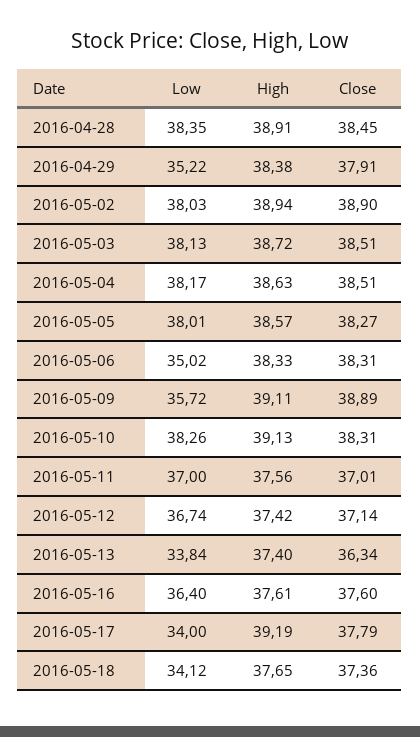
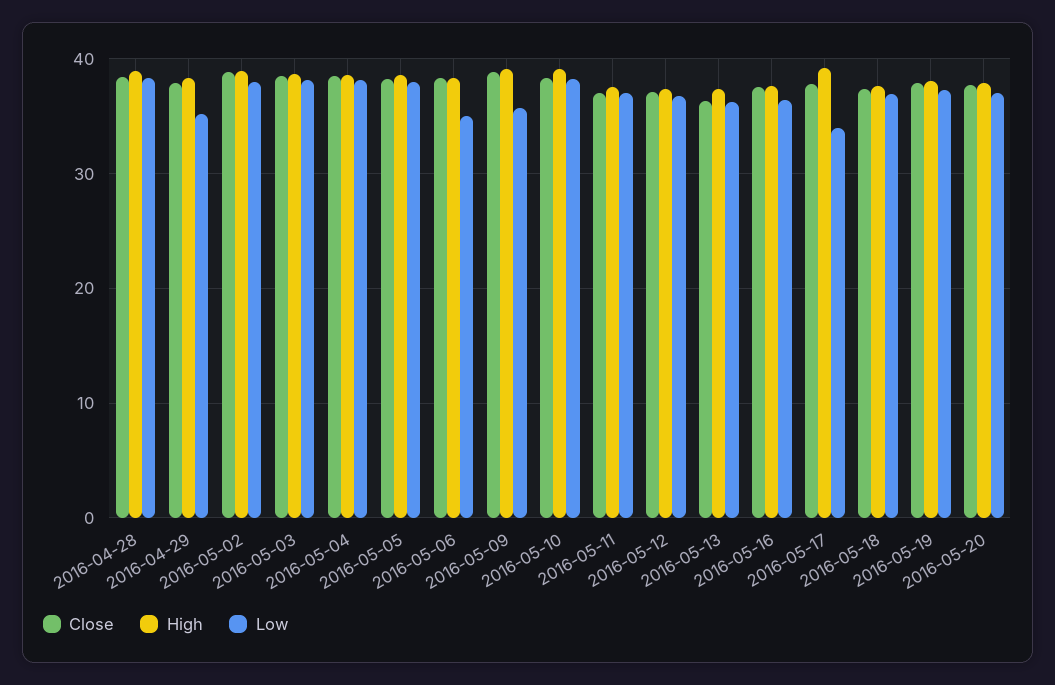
Low, 2016-05-13: 33.84 -> 36
Low, 2016-05-18: 34.12 -> 37
Close, 2016-05-19: none -> 38
High, 2016-05-19: none -> 38
Low, 2016-05-19: none -> 37
Close, 2016-05-20: none -> 38
High, 2016-05-20: none -> 38
Low, 2016-05-20: none -> 37

